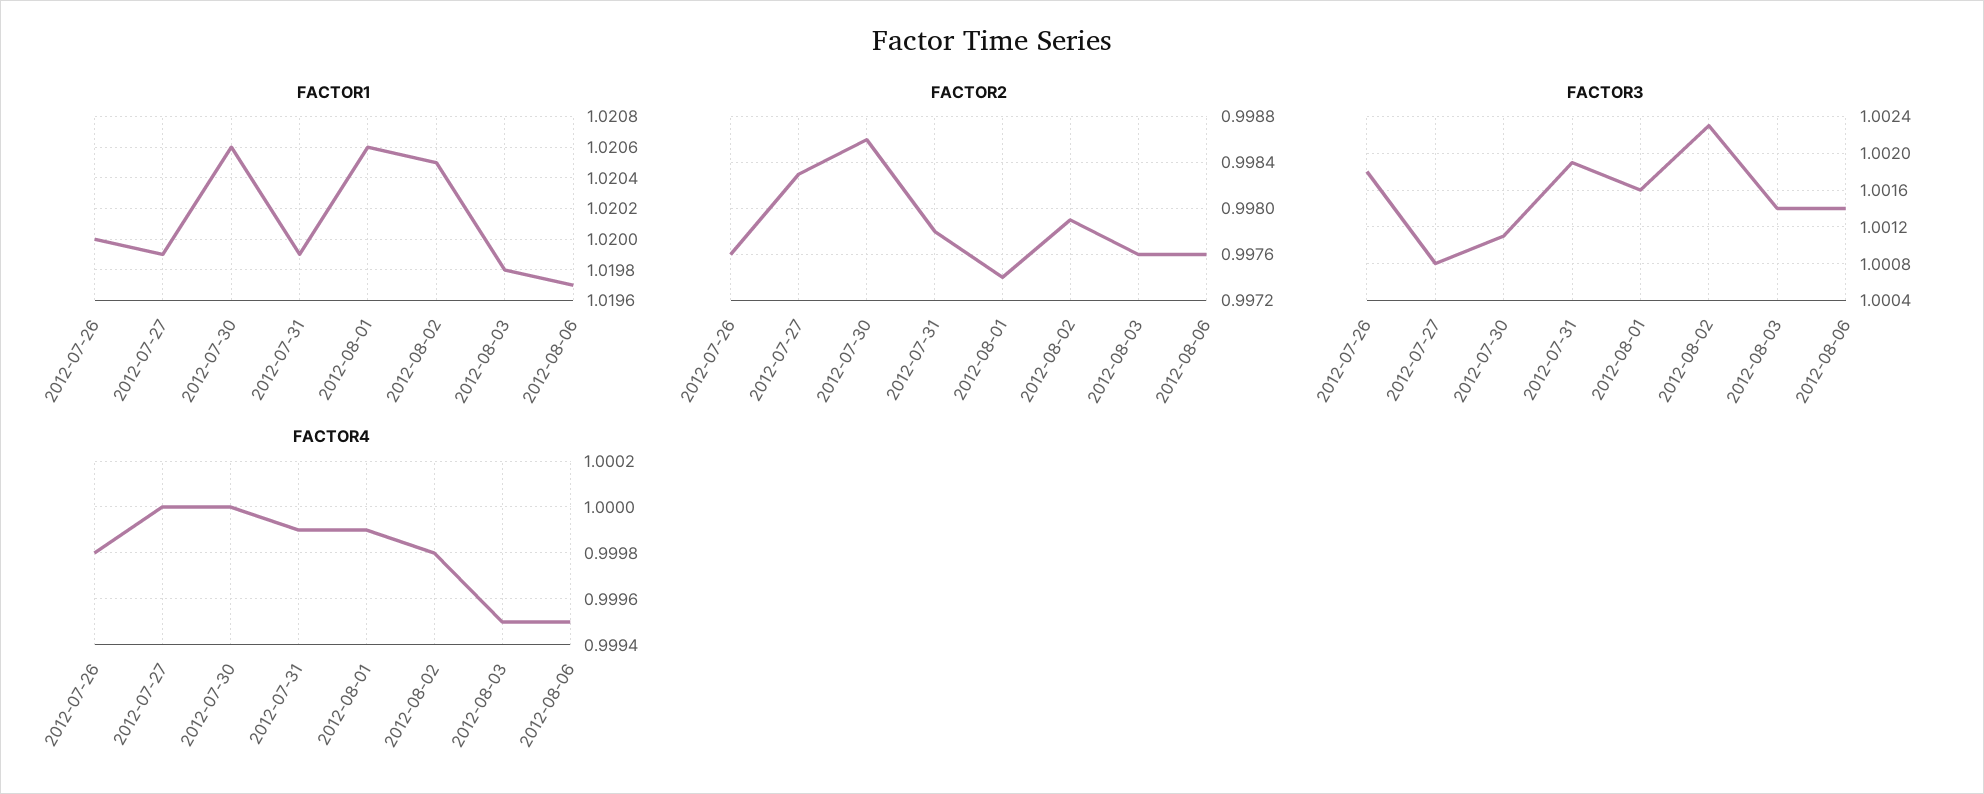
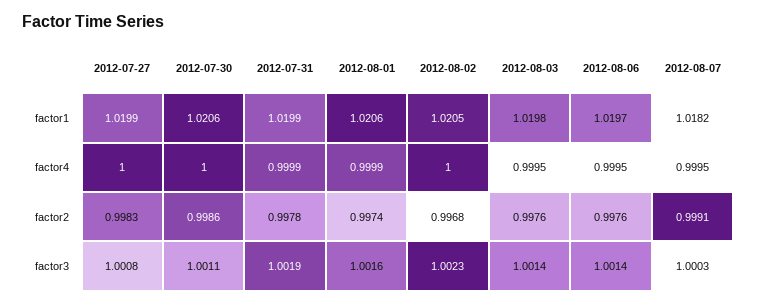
FACTOR1, 2012-07-26: 1.02 -> none
FACTOR2, 2012-07-26: 0.9976 -> none
FACTOR2, 2012-08-02: 0.9979 -> 0.9968
FACTOR3, 2012-07-26: 1.0018 -> none
FACTOR4, 2012-07-26: 0.9998 -> none
FACTOR4, 2012-08-02: 0.9998 -> 1
FACTOR1, 2012-08-07: none -> 1.0182
FACTOR4, 2012-08-07: none -> 0.9995
FACTOR2, 2012-08-07: none -> 0.9991
FACTOR3, 2012-08-07: none -> 1.0003

